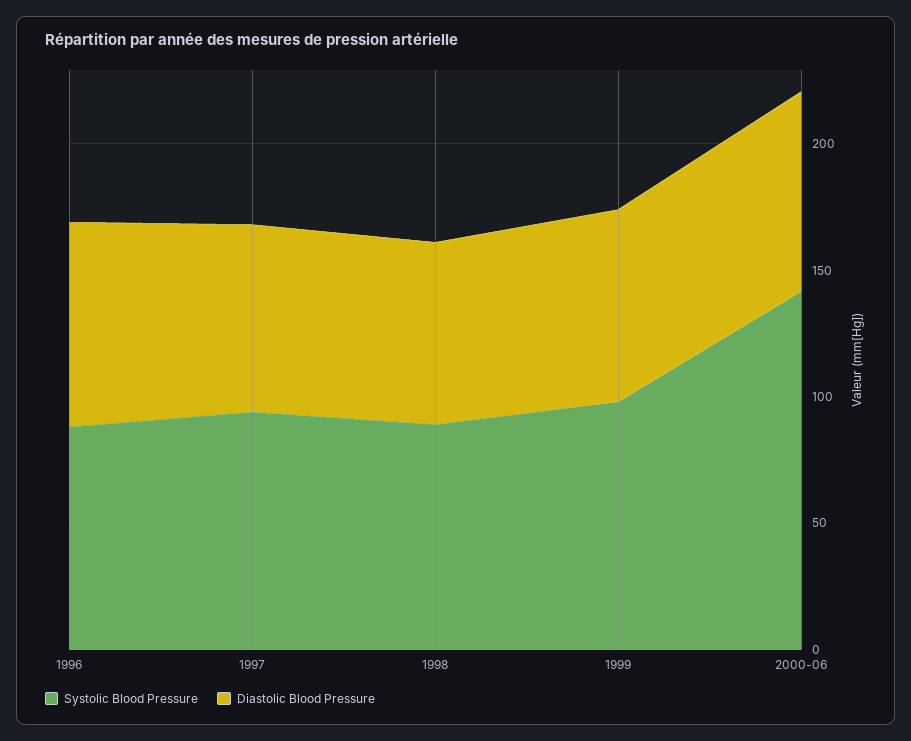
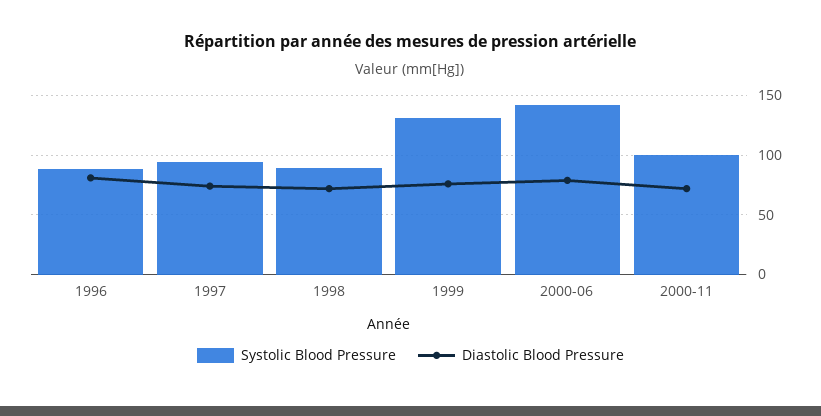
Systolic Blood Pressure, 1999: 100 -> 130
Systolic Blood Pressure, 2000-11: none -> 100
Diastolic Blood Pressure, 2000-11: none -> 70

